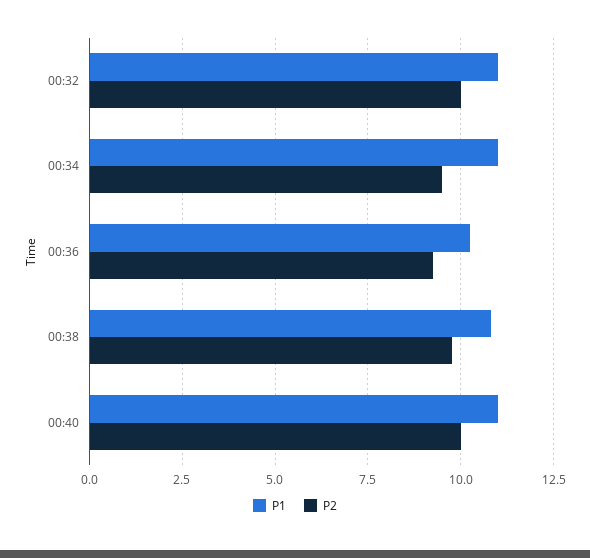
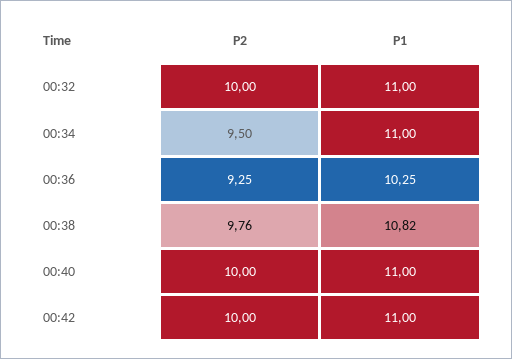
P2, 00:42: none -> 10
P1, 00:42: none -> 11

